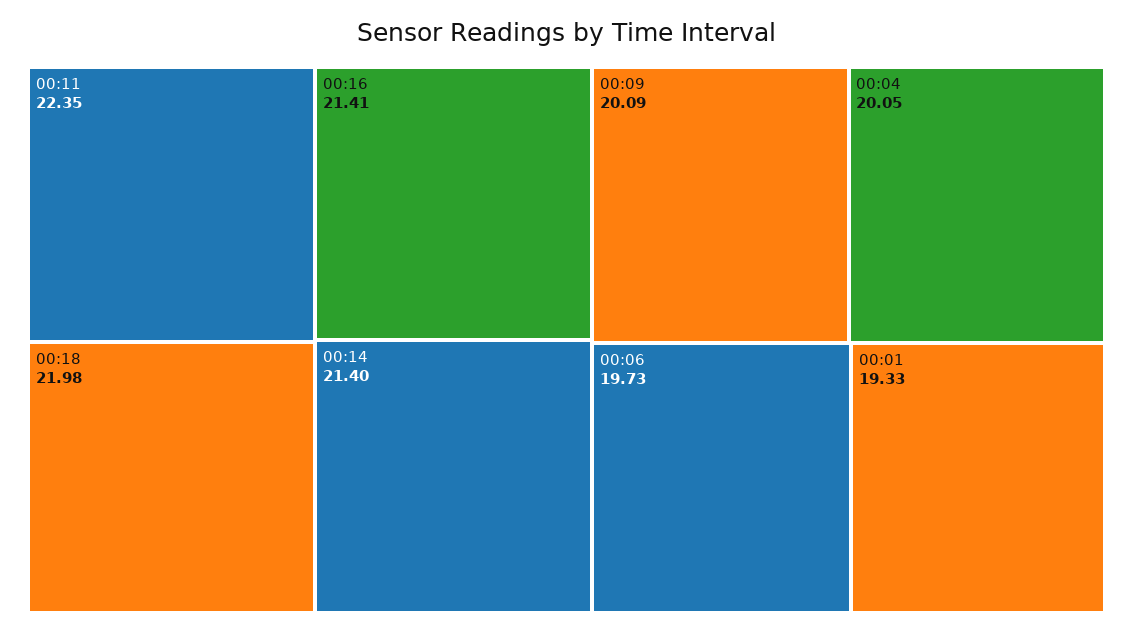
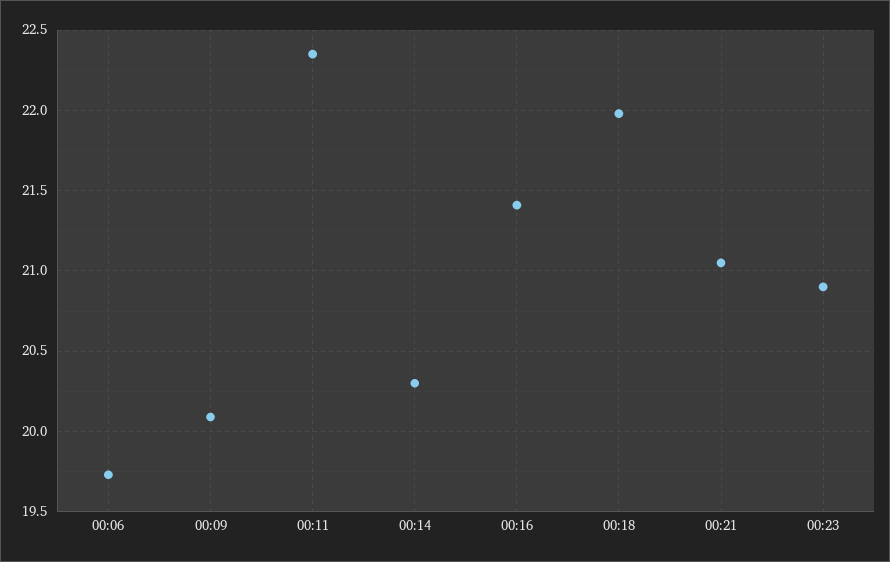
00:14: 21.4 -> 20.3
00:04: 20.05 -> none
00:01: 19.33 -> none
00:21: none -> 21.05
00:23: none -> 20.9

